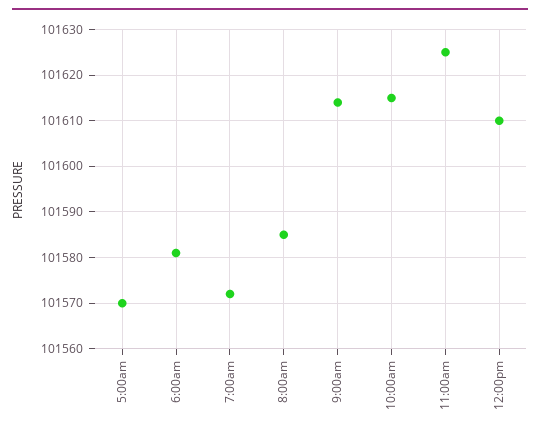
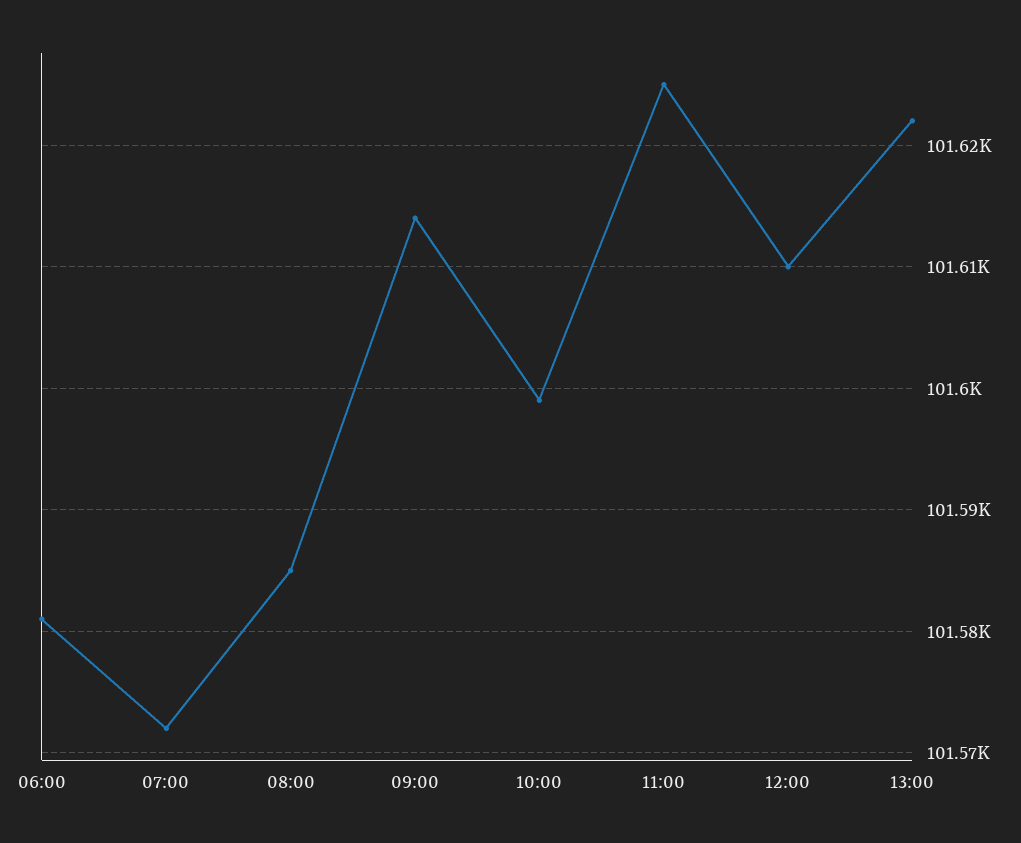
5:00am: 101570 -> none
10:00am: 101615 -> 101599
13:00: none -> 101622

